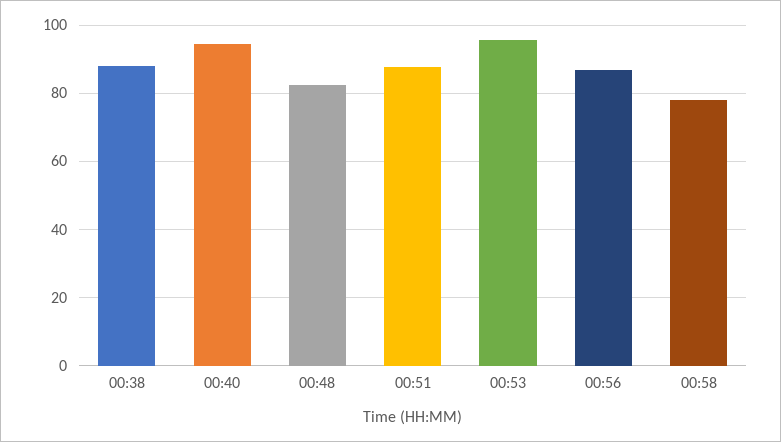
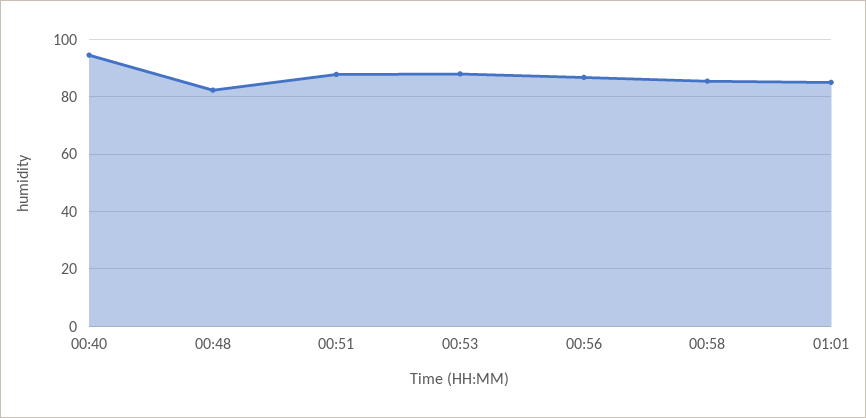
00:38: 88 -> none
00:53: 96 -> 87.5
00:58: 78 -> 85
01:01: none -> 85

